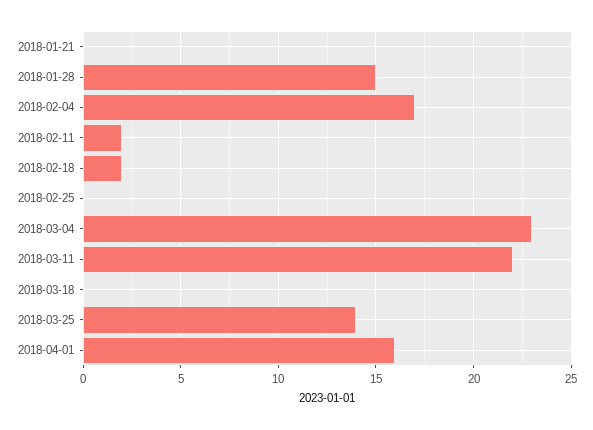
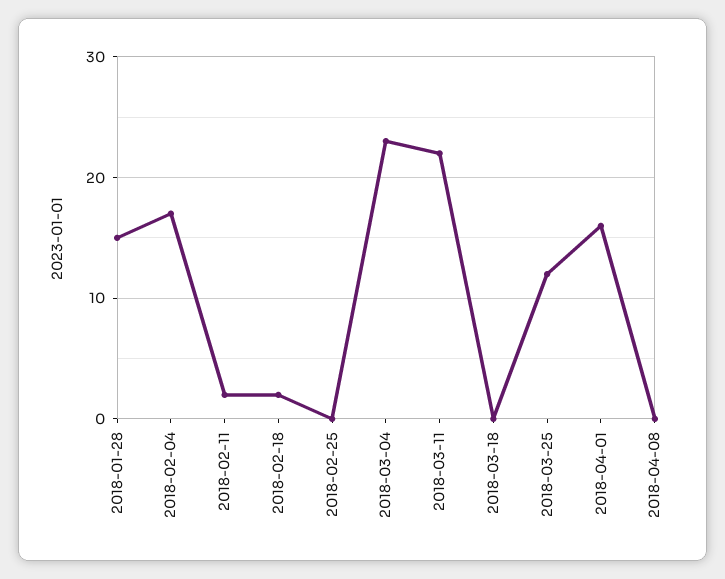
2018-01-21: 0 -> none
2018-03-25: 14 -> 12
2018-04-08: none -> 0

